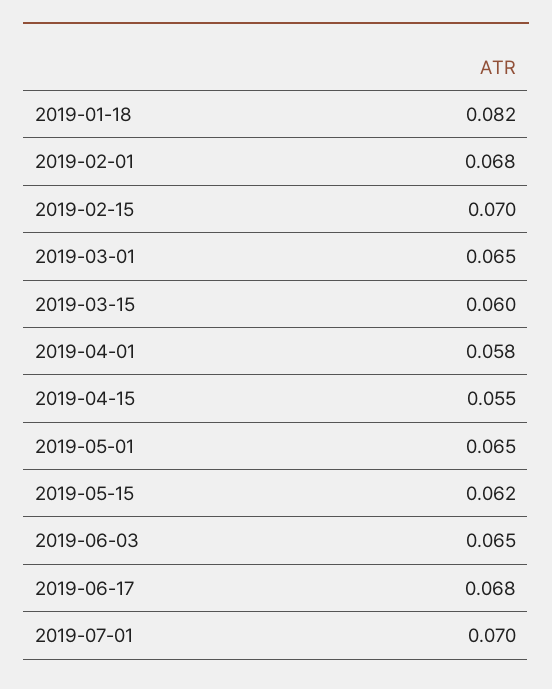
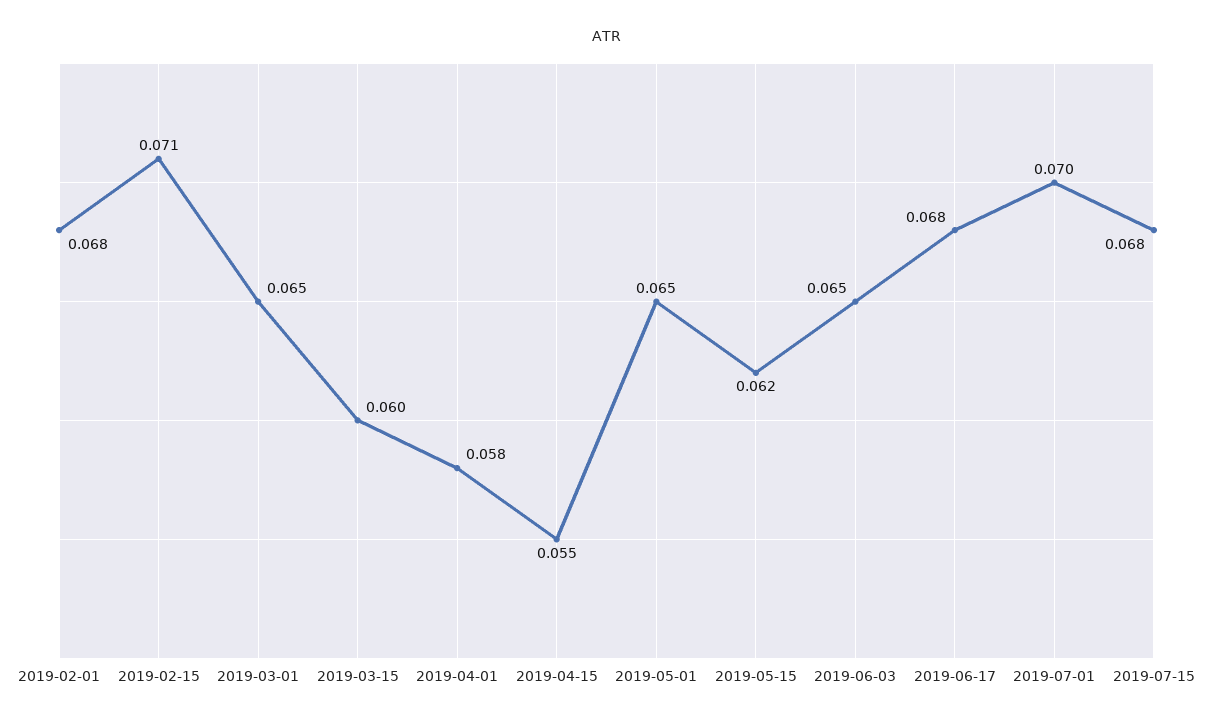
2019-01-18: 0.082 -> none
2019-02-15: 0.07 -> 0.071
2019-07-15: none -> 0.068

